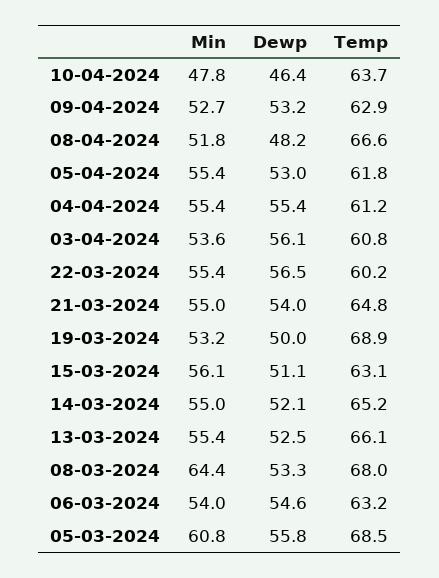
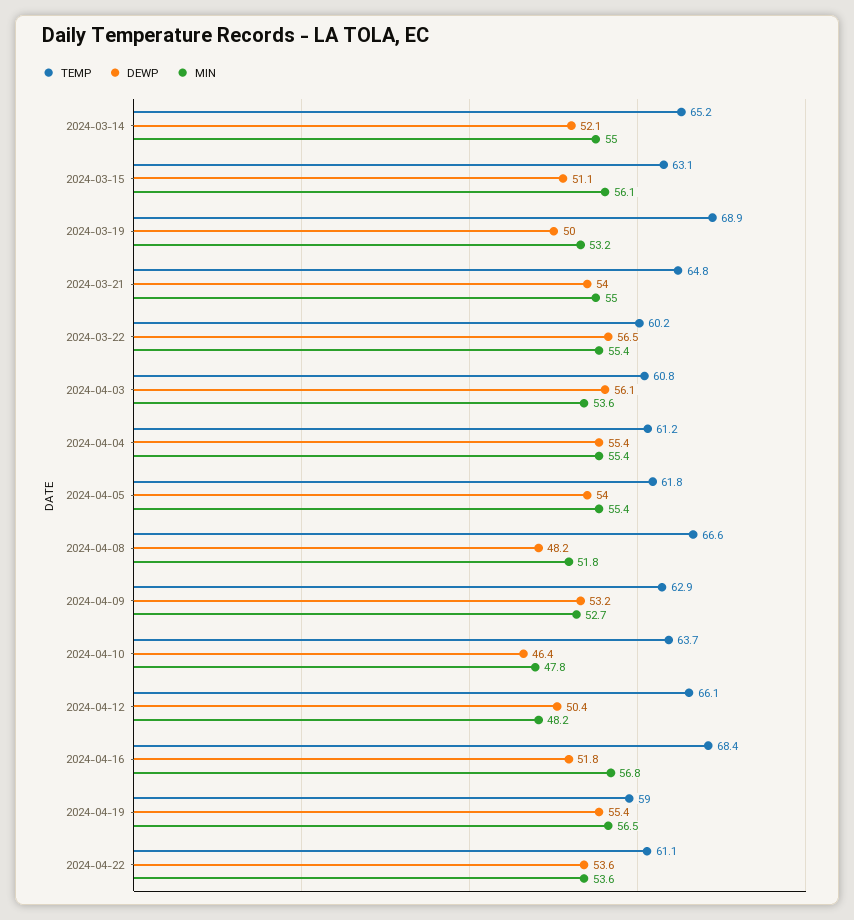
Dewp, 05-04-2024: 53 -> 54
Min, 13-03-2024: 55.4 -> none
Dewp, 13-03-2024: 52.5 -> none
Temp, 13-03-2024: 66.1 -> none
Min, 08-03-2024: 64.4 -> none
Dewp, 08-03-2024: 53.3 -> none
Temp, 08-03-2024: 68 -> none
Min, 06-03-2024: 54 -> none
Dewp, 06-03-2024: 54.6 -> none
Temp, 06-03-2024: 63.2 -> none
Min, 05-03-2024: 60.8 -> none
Dewp, 05-03-2024: 55.8 -> none
Temp, 05-03-2024: 68.5 -> none
Temp, 2024-04-12: none -> 66.1
Dewp, 2024-04-12: none -> 50.4
Min, 2024-04-12: none -> 48.2
Temp, 2024-04-16: none -> 68.4
Dewp, 2024-04-16: none -> 51.8
Min, 2024-04-16: none -> 56.8
Temp, 2024-04-19: none -> 59
Dewp, 2024-04-19: none -> 55.4
Min, 2024-04-19: none -> 56.5
Temp, 2024-04-22: none -> 61.1
Dewp, 2024-04-22: none -> 53.6
Min, 2024-04-22: none -> 53.6

